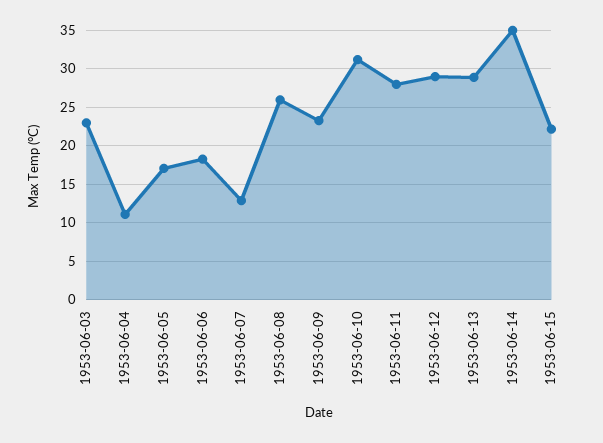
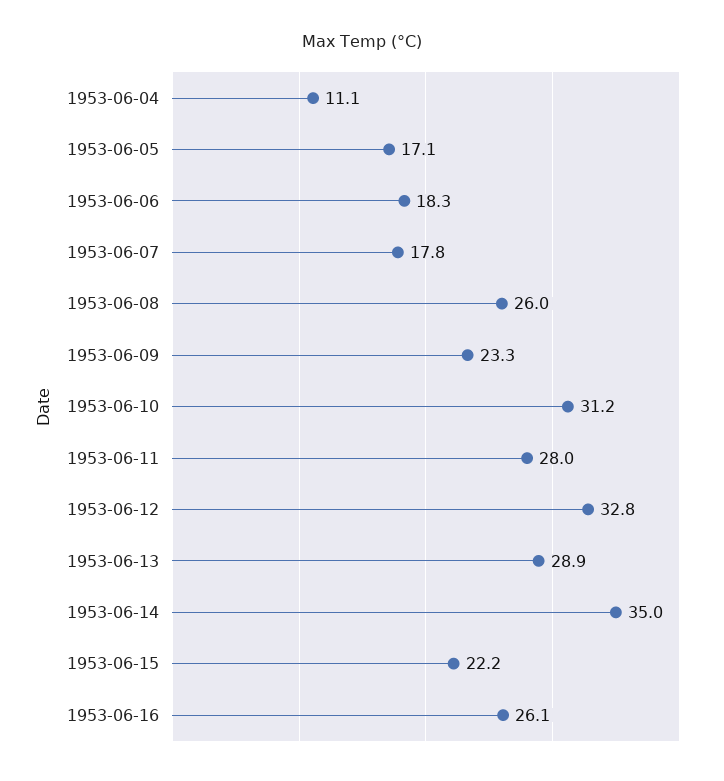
1953-06-03: 23 -> none
1953-06-07: 13 -> 17.8
1953-06-12: 29 -> 32.8
1953-06-16: none -> 26.1

